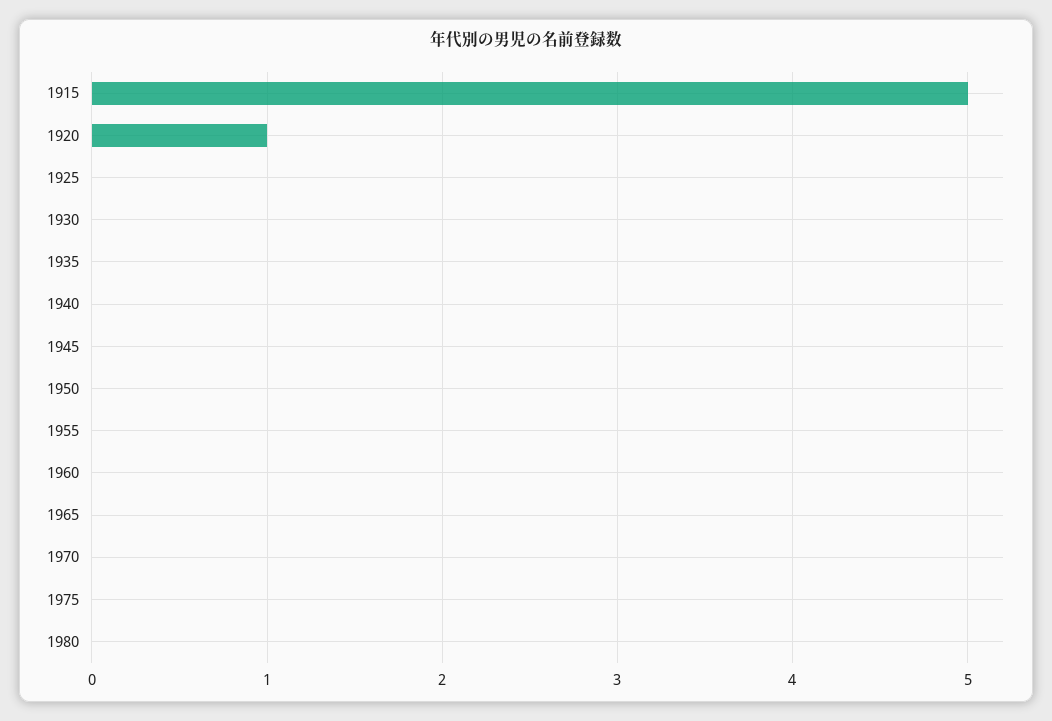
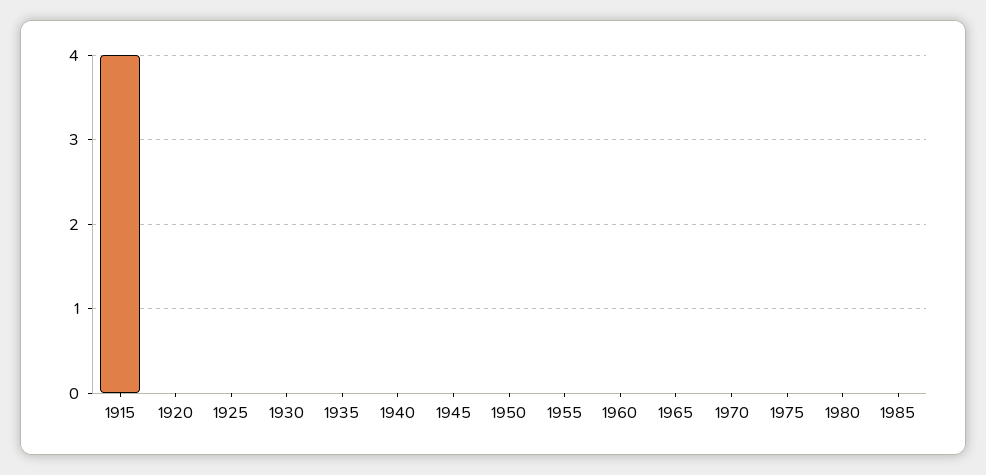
1915: 5 -> 4
1920: 1 -> 0
1985: none -> 0

